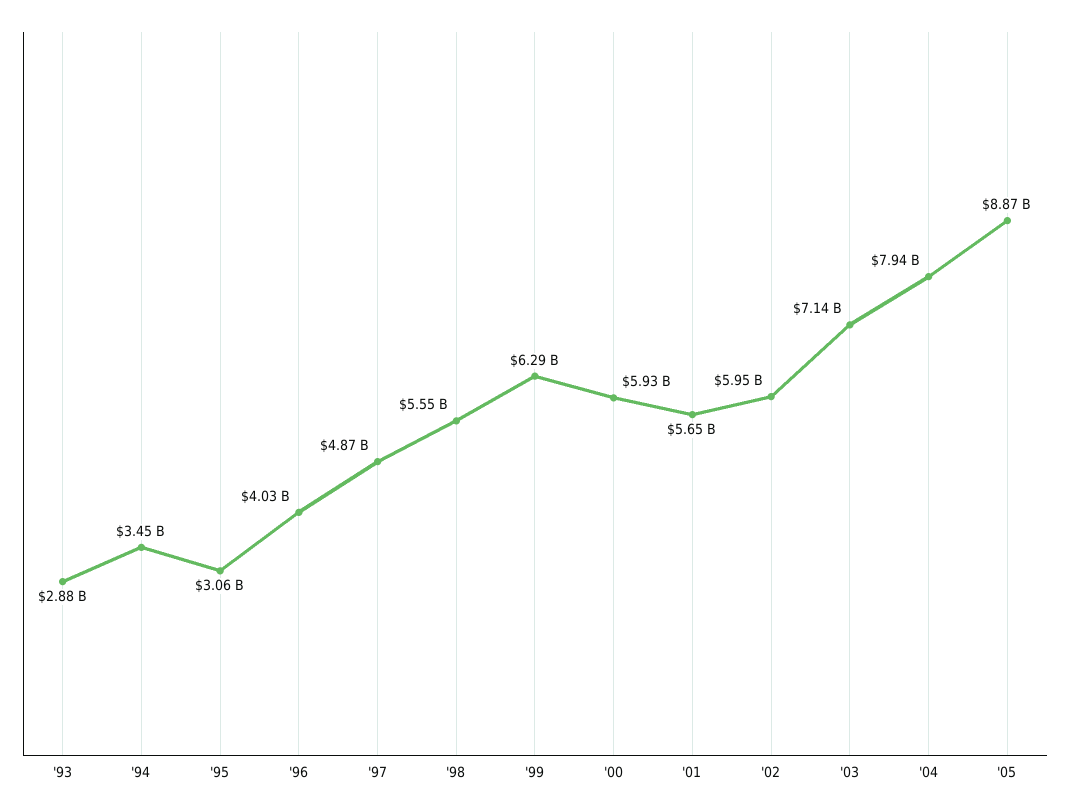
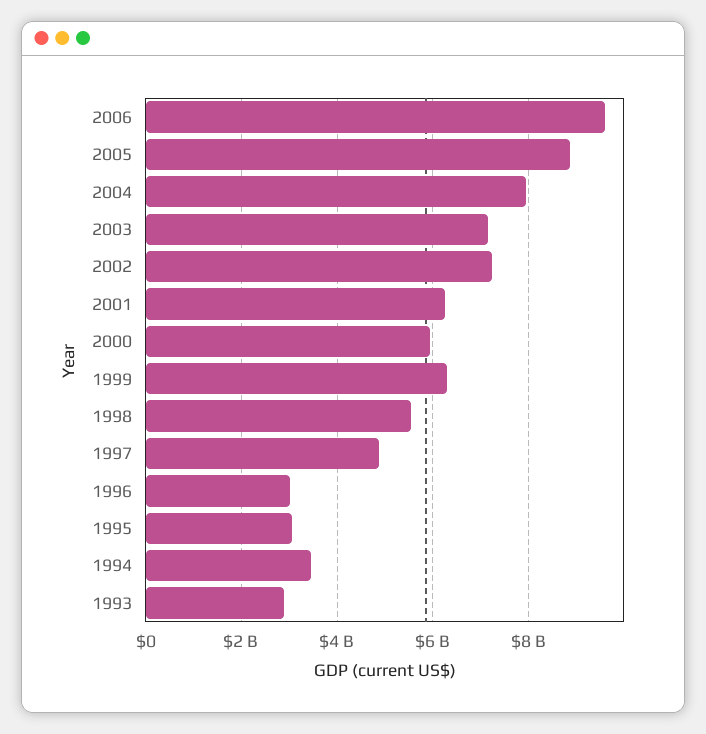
'96: 4030000000 -> 3000000000
'01: 5650000000 -> 6200000000
'02: 5950000000 -> 7200000000
2006: none -> 9600000000

